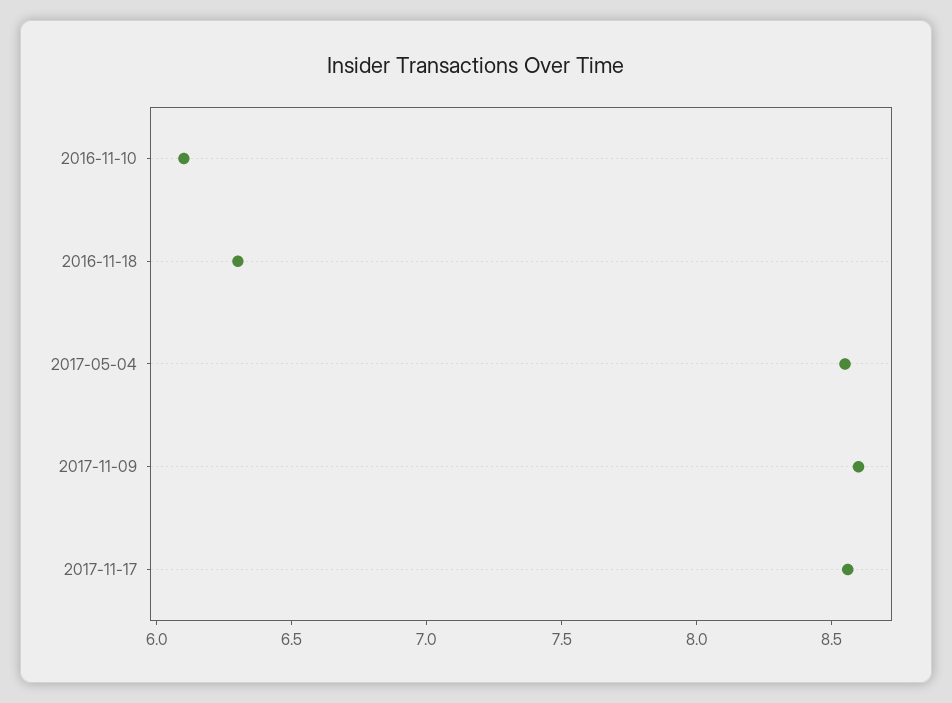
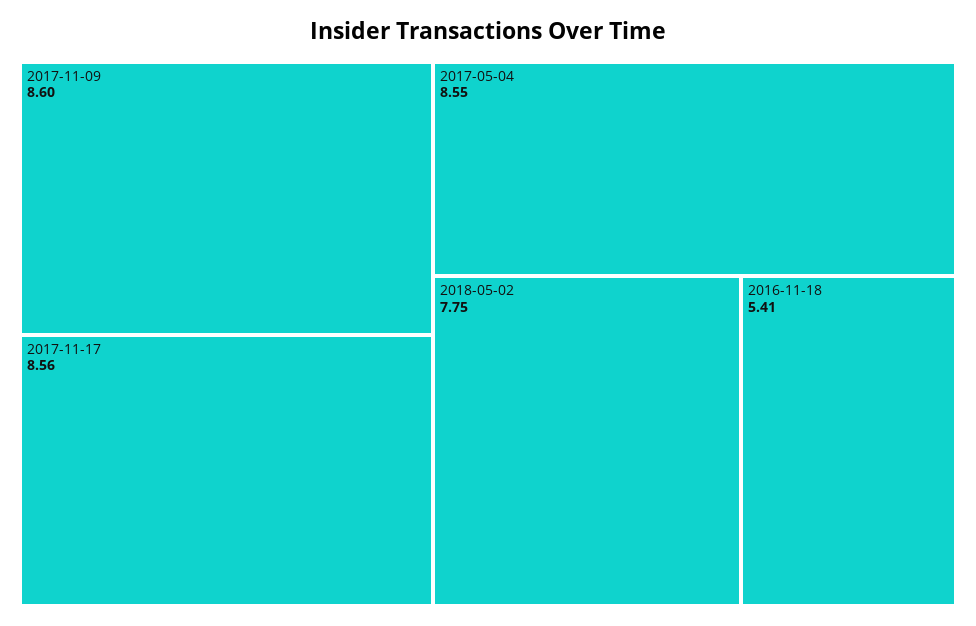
2016-11-10: 6.1 -> none
2016-11-18: 6.3 -> 5.41
2018-05-02: none -> 7.75

